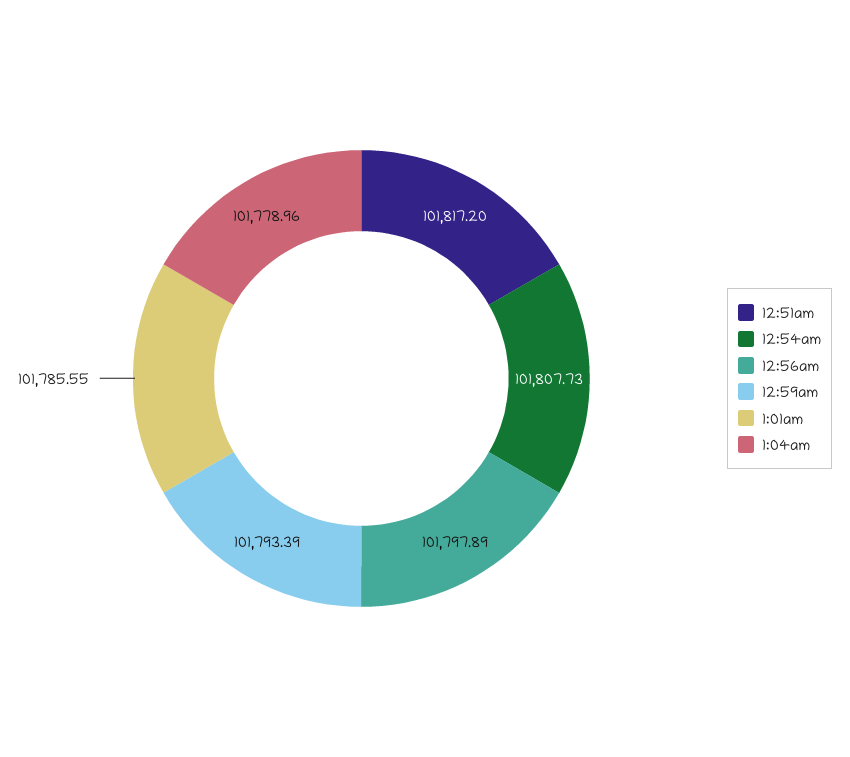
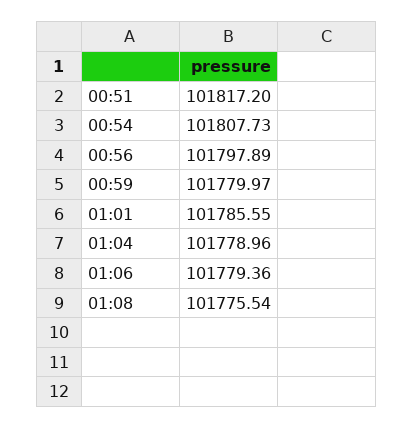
12:59am: 101793.39 -> 101779.97
01:06: none -> 101779.36
01:08: none -> 101775.54

